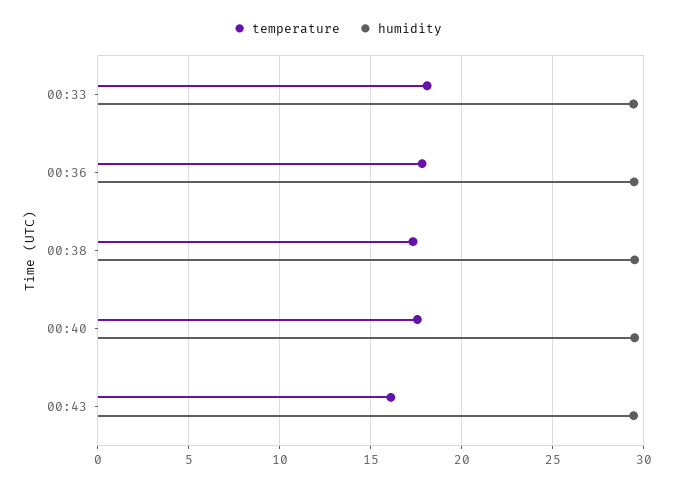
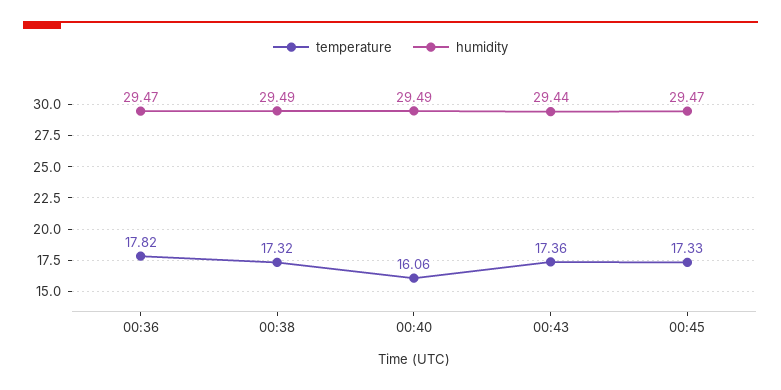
temperature, 00:33: 18 -> none
humidity, 00:33: 29.5 -> none
temperature, 00:40: 17.5 -> 16.06
temperature, 00:43: 16 -> 17.36
temperature, 00:45: none -> 17.33
humidity, 00:45: none -> 29.47

